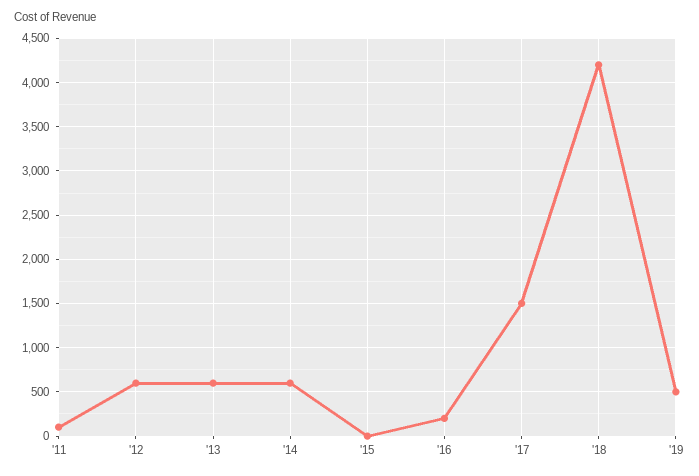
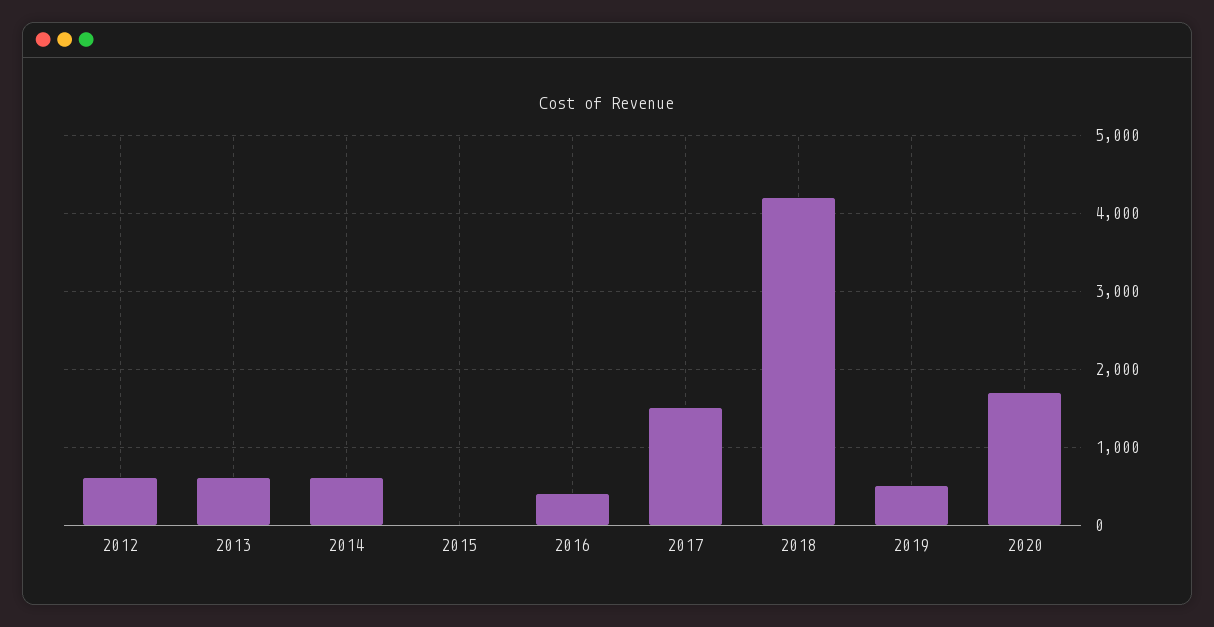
'11: 100 -> none
'16: 200 -> 400
2020: none -> 1700

